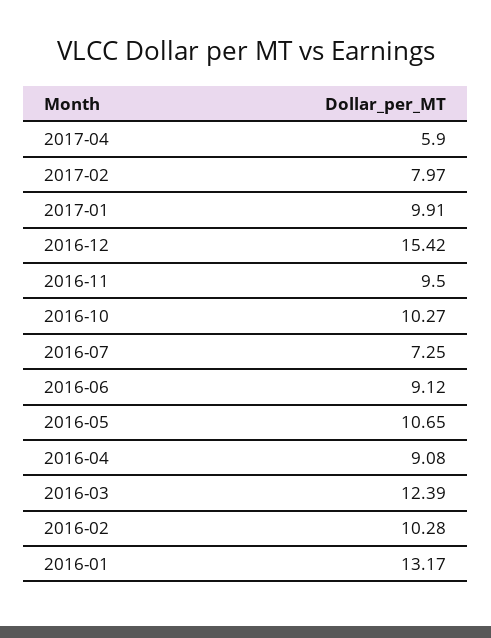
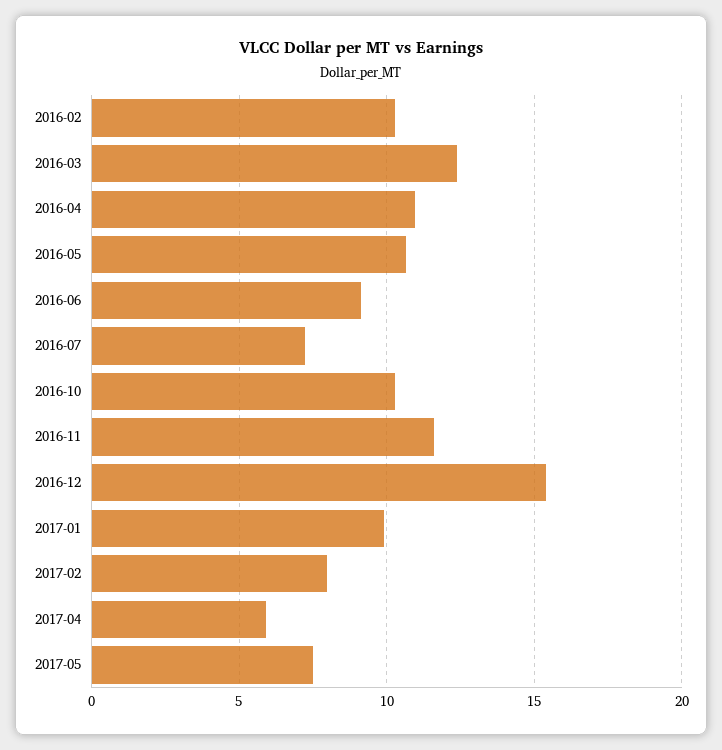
2016-11: 9.5 -> 11.5
2016-04: 9.08 -> 11
2016-01: 13.17 -> none
2017-05: none -> 7.5

